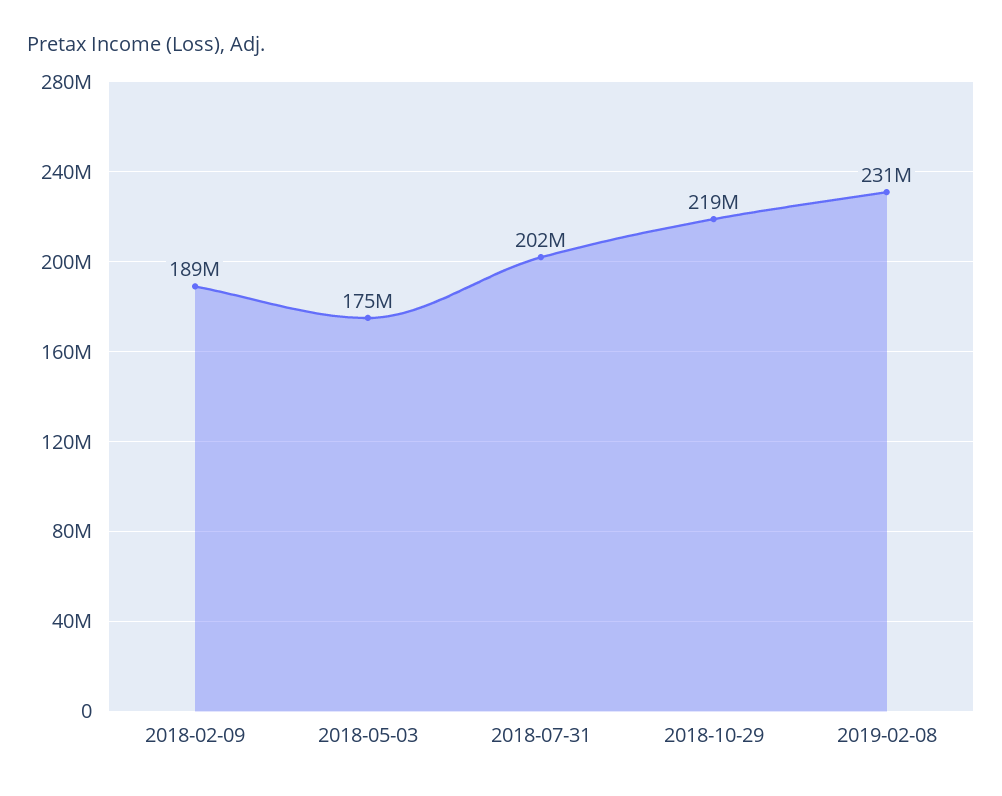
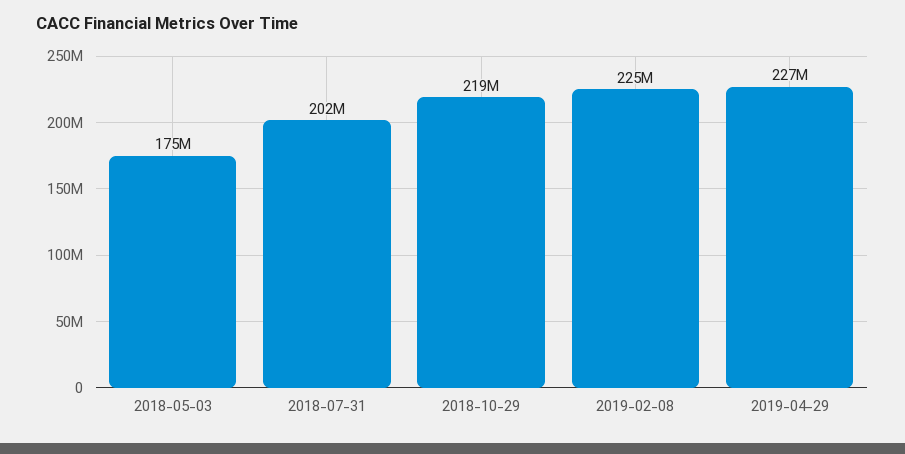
2018-02-09: 189000000 -> none
2019-02-08: 231000000 -> 225000000
2019-04-29: none -> 227000000

